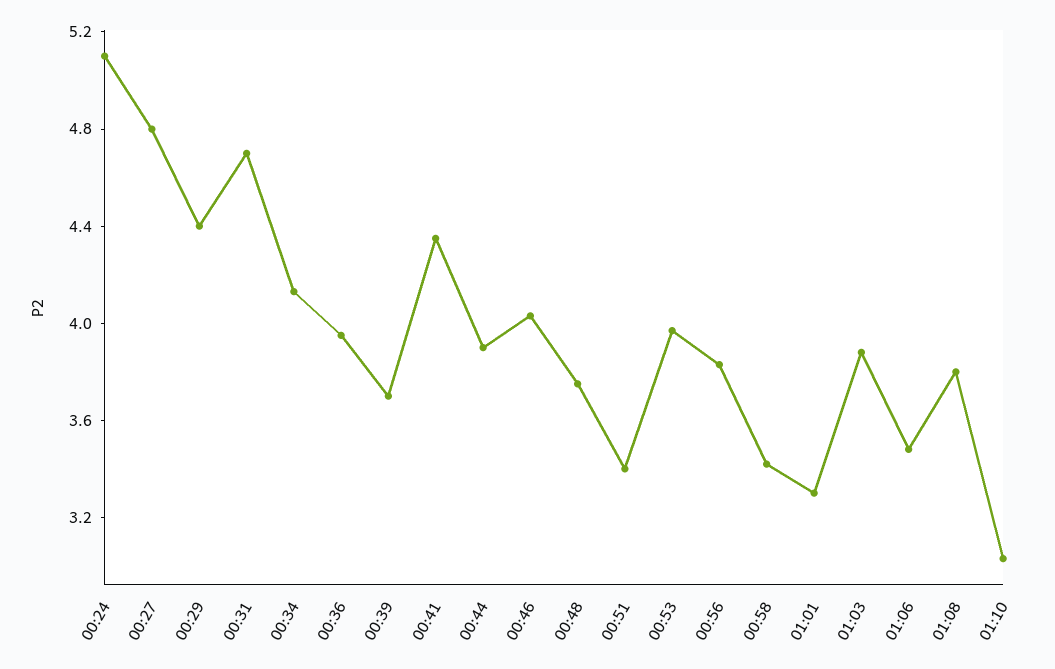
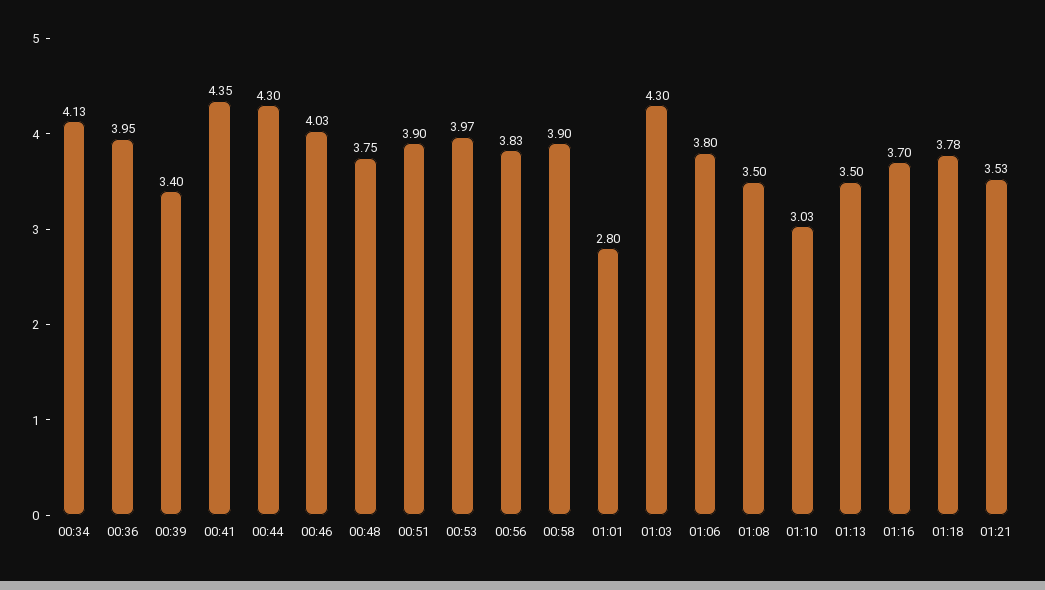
00:24: 5.1 -> none
00:27: 4.8 -> none
00:29: 4.4 -> none
00:31: 4.7 -> none
00:39: 3.7 -> 3.4
00:44: 3.9 -> 4.3
00:51: 3.4 -> 3.9
00:58: 3.4 -> 3.9
01:01: 3.3 -> 2.8
01:03: 3.9 -> 4.3
01:06: 3.5 -> 3.8
01:08: 3.8 -> 3.5
01:13: none -> 3.5
01:16: none -> 3.7
01:18: none -> 3.78
01:21: none -> 3.53

